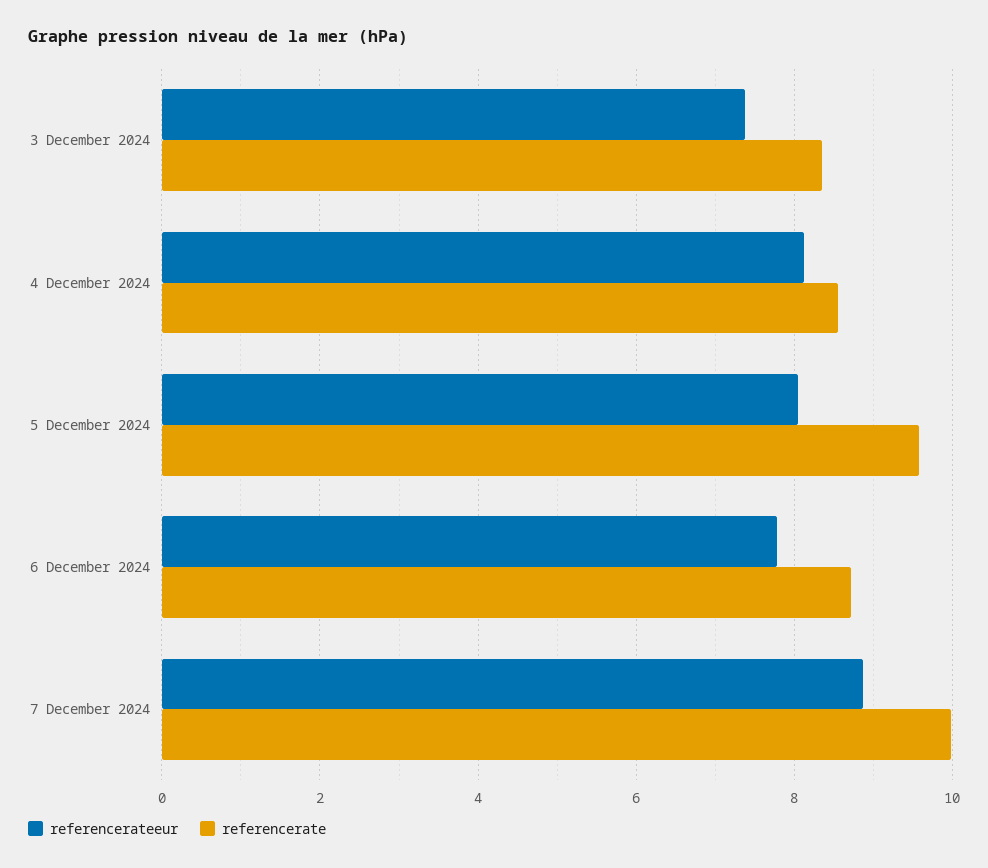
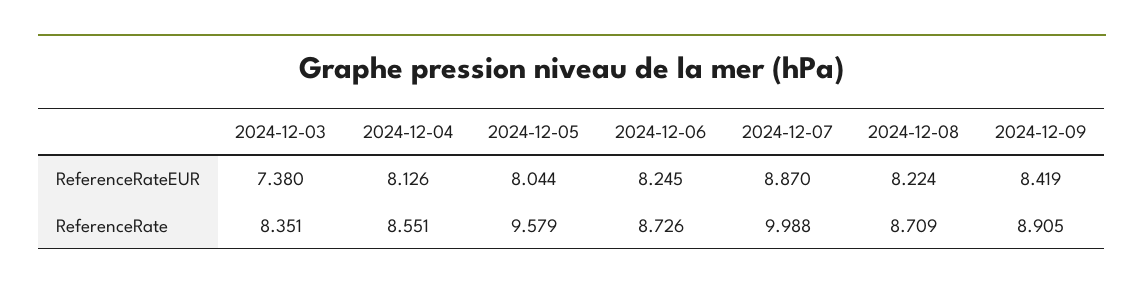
referencerateeur, 6 December 2024: 7.8 -> 8.245
referencerateeur, 2024-12-08: none -> 8.224
referencerateeur, 2024-12-09: none -> 8.419
referencerate, 2024-12-08: none -> 8.709
referencerate, 2024-12-09: none -> 8.905

